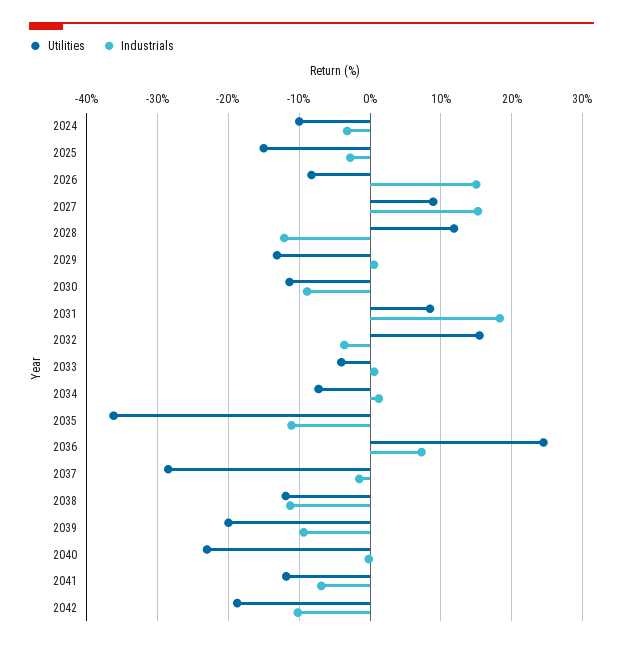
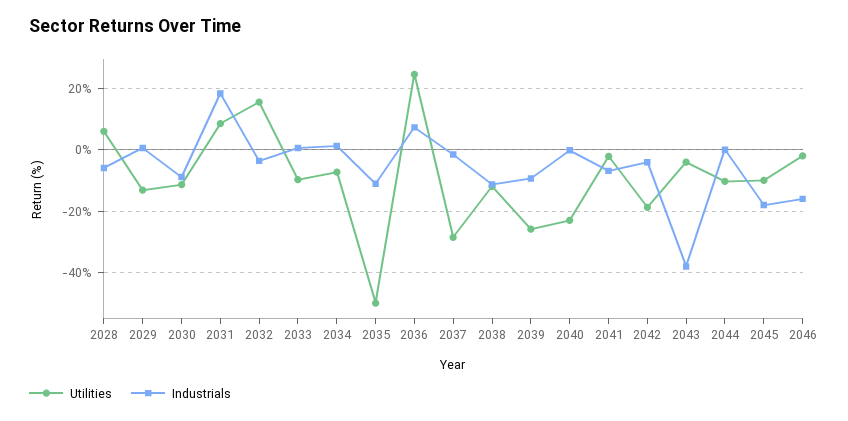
Utilities, 2024: -10 -> none
Industrials, 2024: -3 -> none
Utilities, 2025: -15 -> none
Industrials, 2025: -3 -> none
Utilities, 2026: -8 -> none
Industrials, 2026: 15 -> none
Utilities, 2027: 9 -> none
Industrials, 2027: 15 -> none
Utilities, 2028: 12 -> 6
Industrials, 2028: -12 -> -6
Utilities, 2033: -4 -> -10
Utilities, 2035: -36 -> -50
Utilities, 2039: -20 -> -26
Utilities, 2041: -12 -> -2
Industrials, 2042: -10 -> -4
Utilities, 2043: none -> -4
Industrials, 2043: none -> -38
Utilities, 2044: none -> -10
Industrials, 2044: none -> 0
Utilities, 2045: none -> -10
Industrials, 2045: none -> -18
Utilities, 2046: none -> -2
Industrials, 2046: none -> -16

